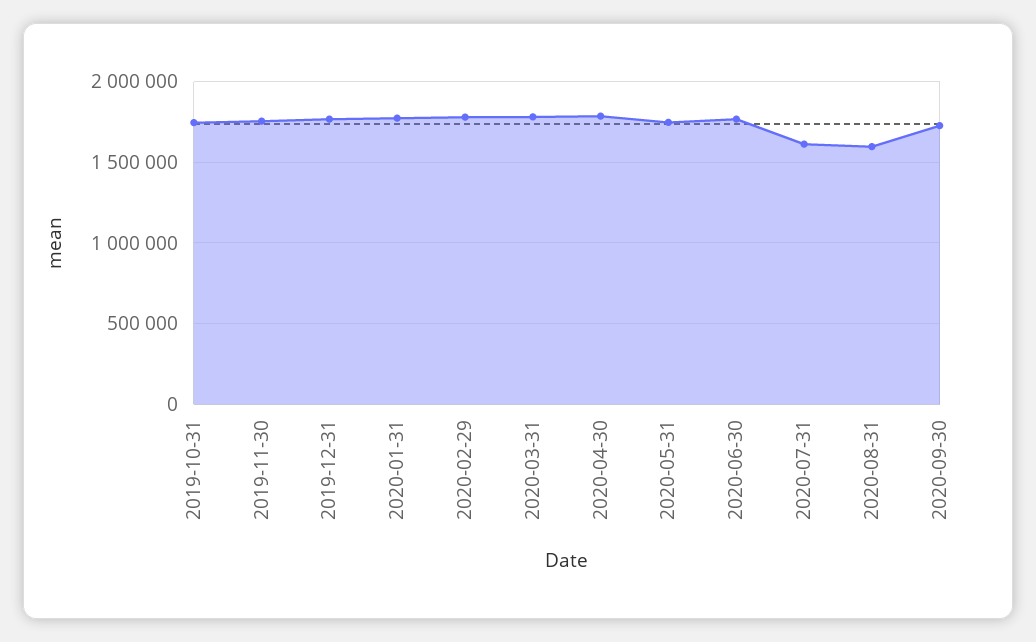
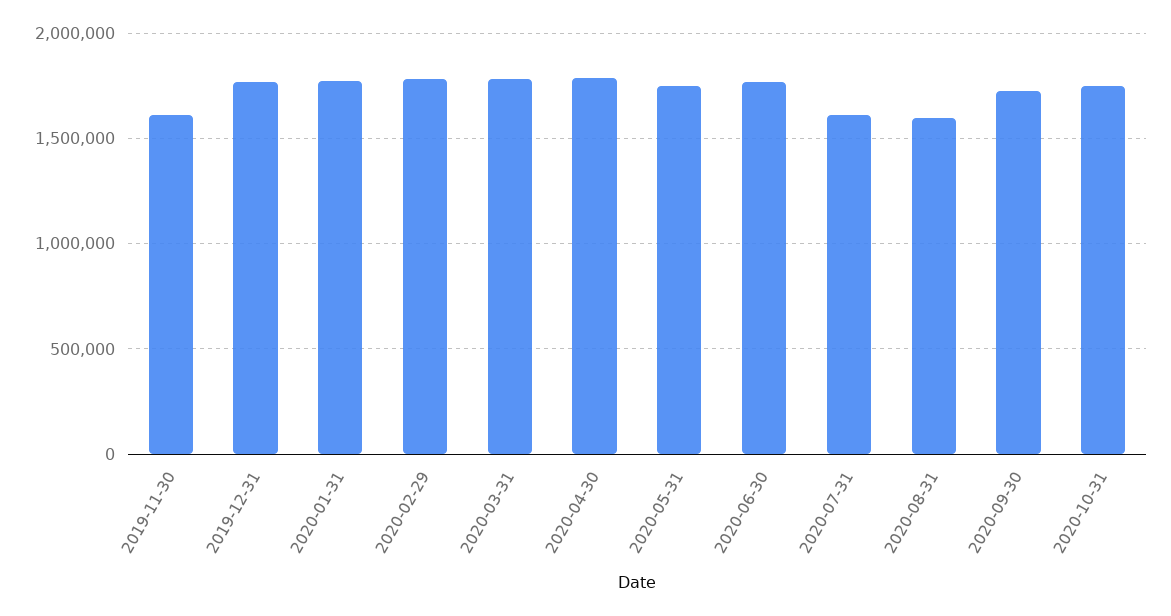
2019-10-31: 1750000 -> none
2019-11-30: 1750000 -> 1600000
2020-10-31: none -> 1750000

